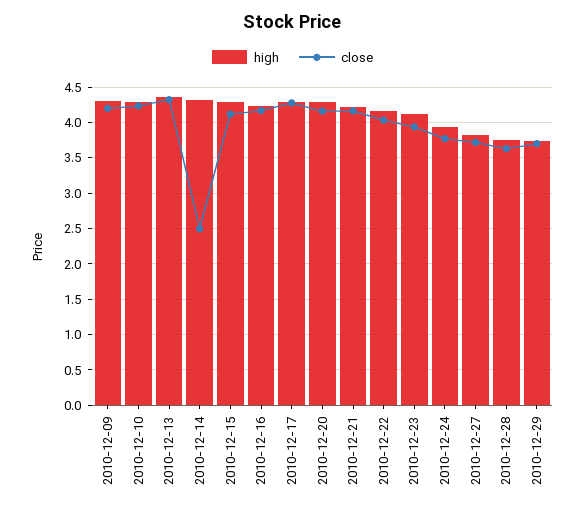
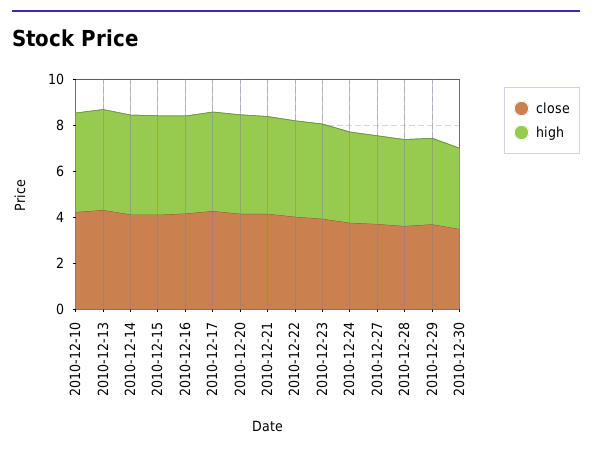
high, 2010-12-09: 4.3 -> none
close, 2010-12-09: 4.2 -> none
close, 2010-12-14: 2.5 -> 4
close, 2010-12-30: none -> 3.5
high, 2010-12-30: none -> 3.5

